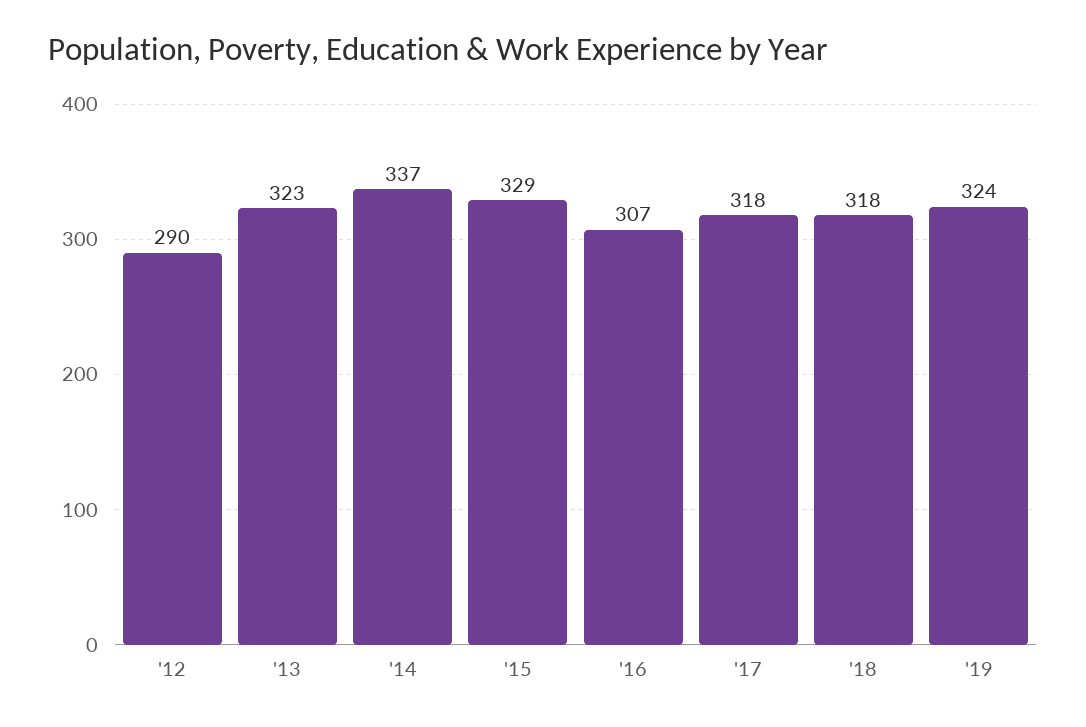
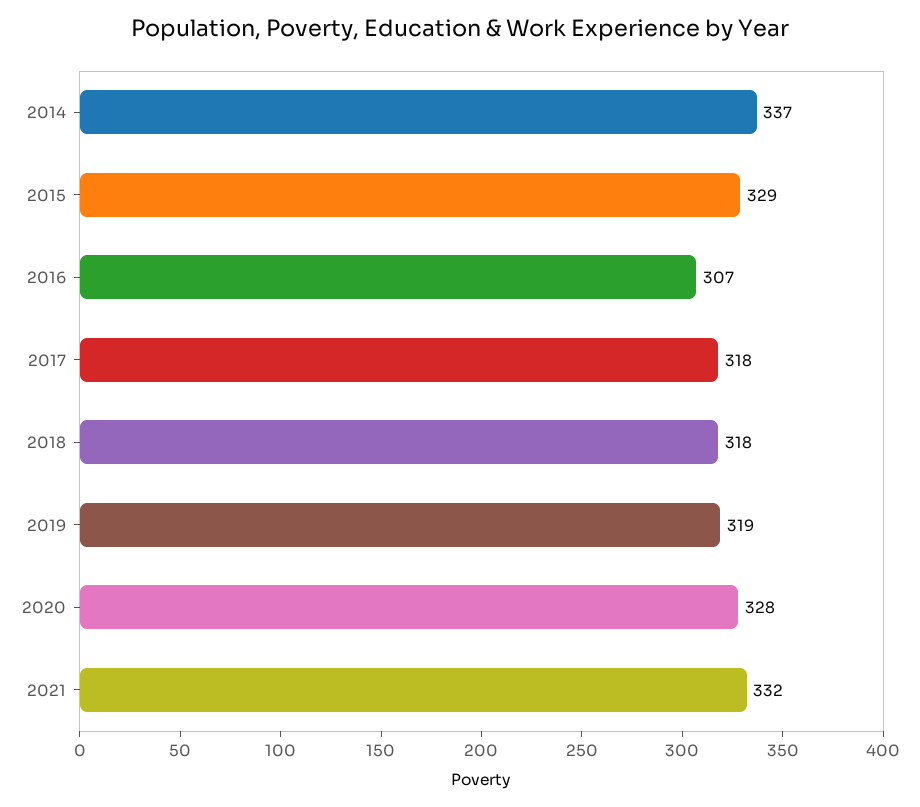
'12: 290 -> none
'13: 323 -> none
'19: 324 -> 319
2020: none -> 328
2021: none -> 332

